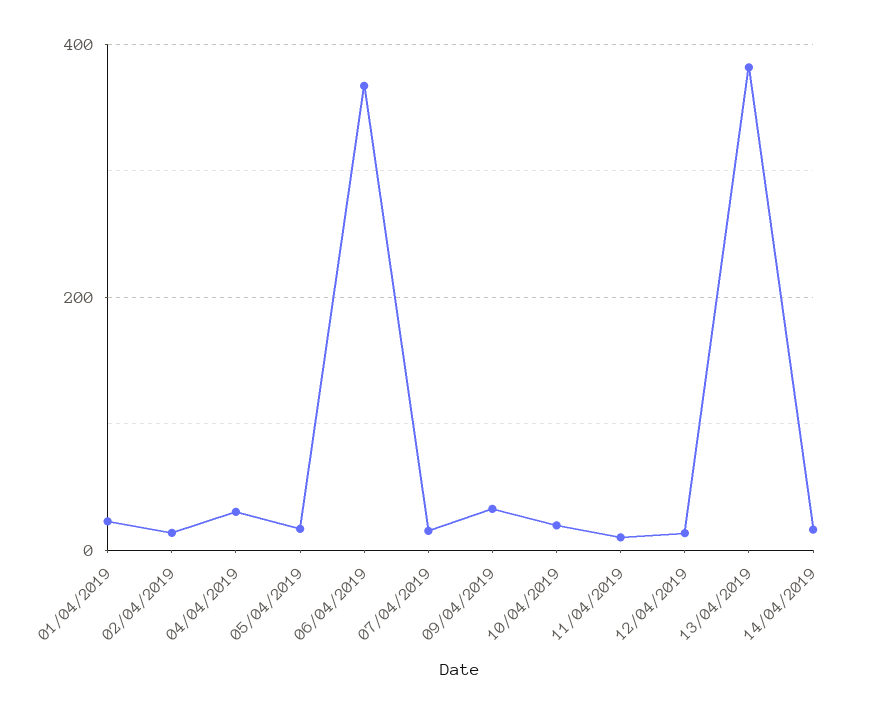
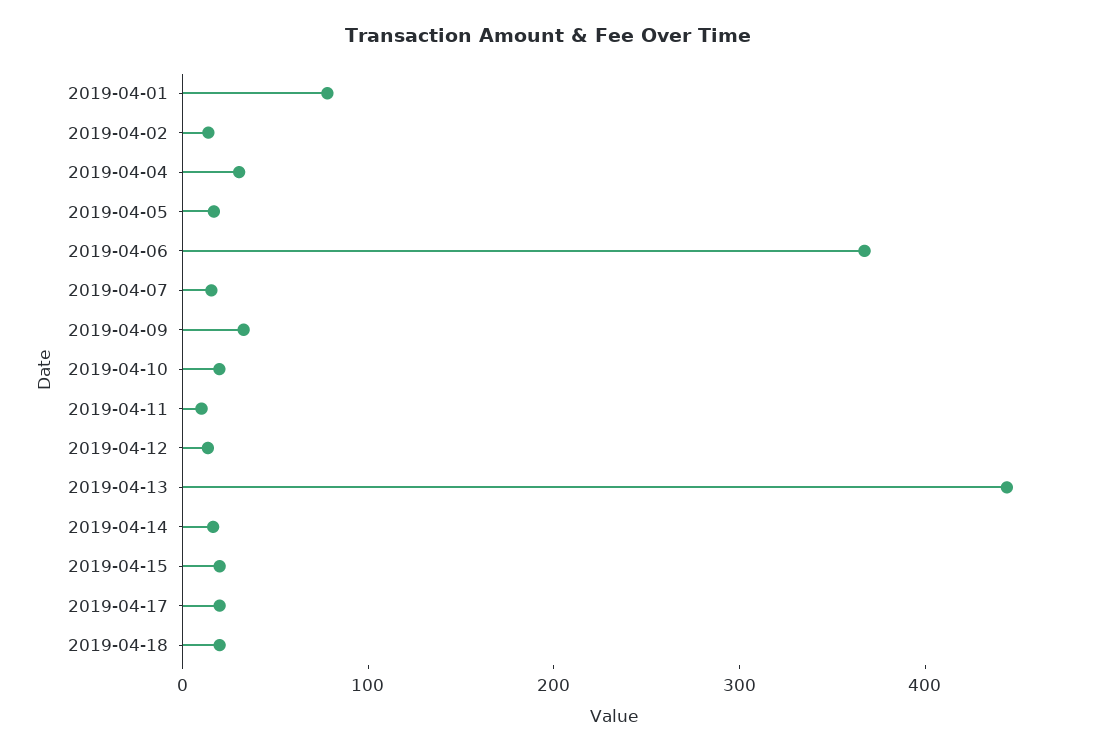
01/04/2019: 20 -> 80
13/04/2019: 380 -> 440
2019-04-15: none -> 20
2019-04-17: none -> 20
2019-04-18: none -> 20

